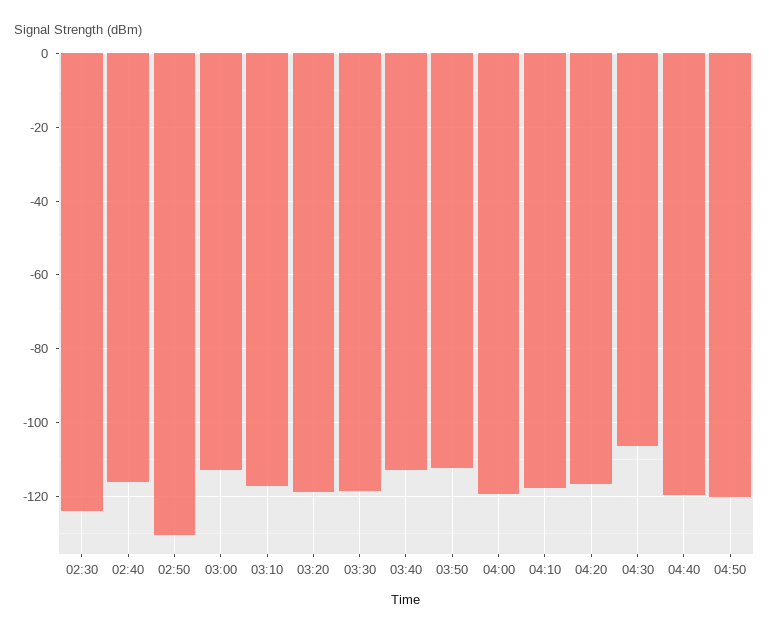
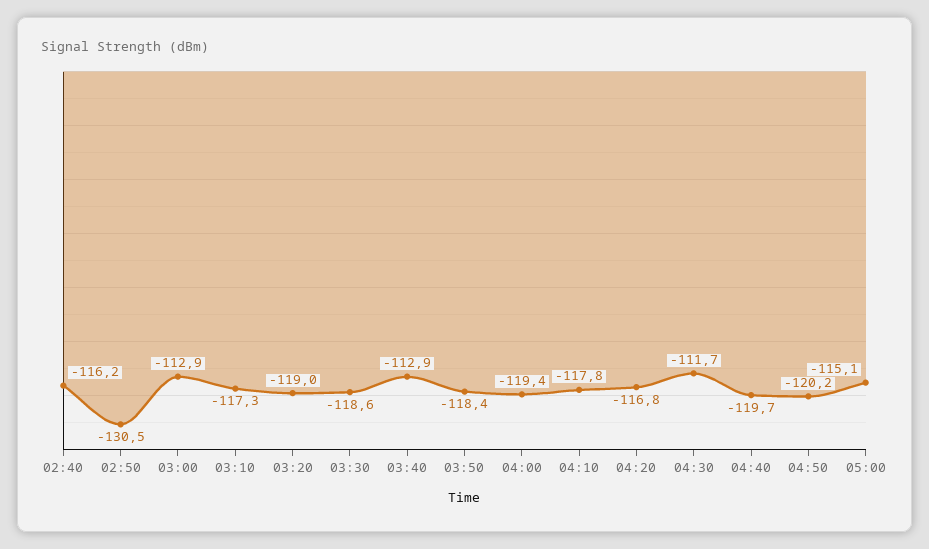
02:30: -124 -> none
03:50: -112 -> -118.4
04:30: -106 -> -111.7
05:00: none -> -115.1

